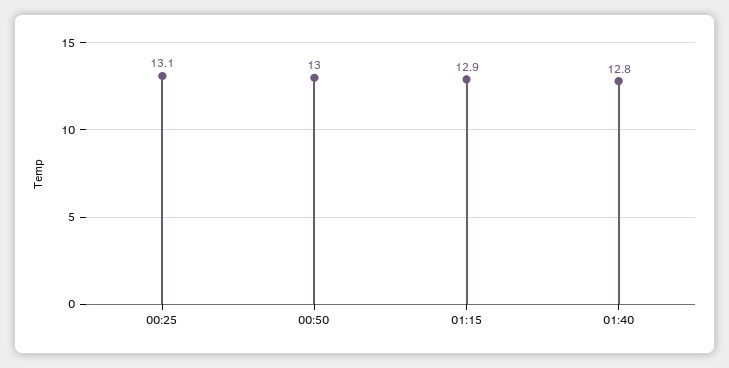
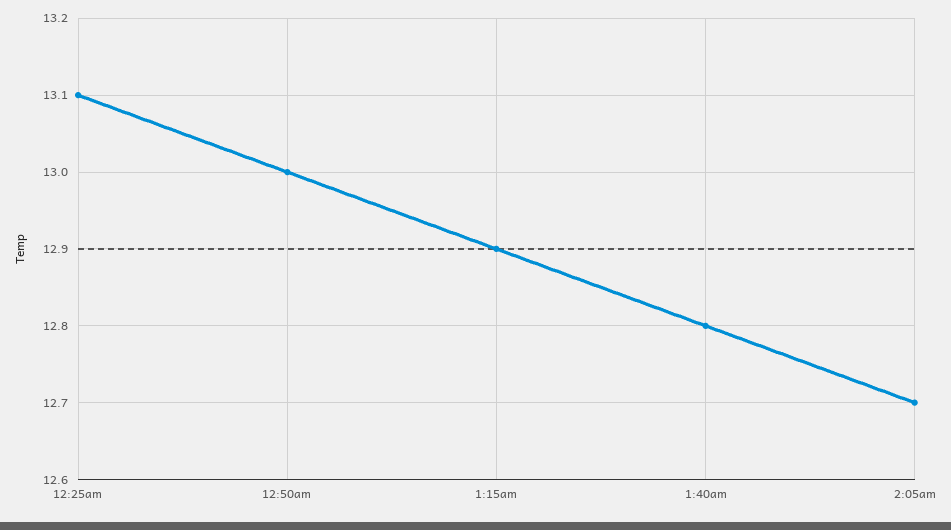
2:05am: none -> 12.7

